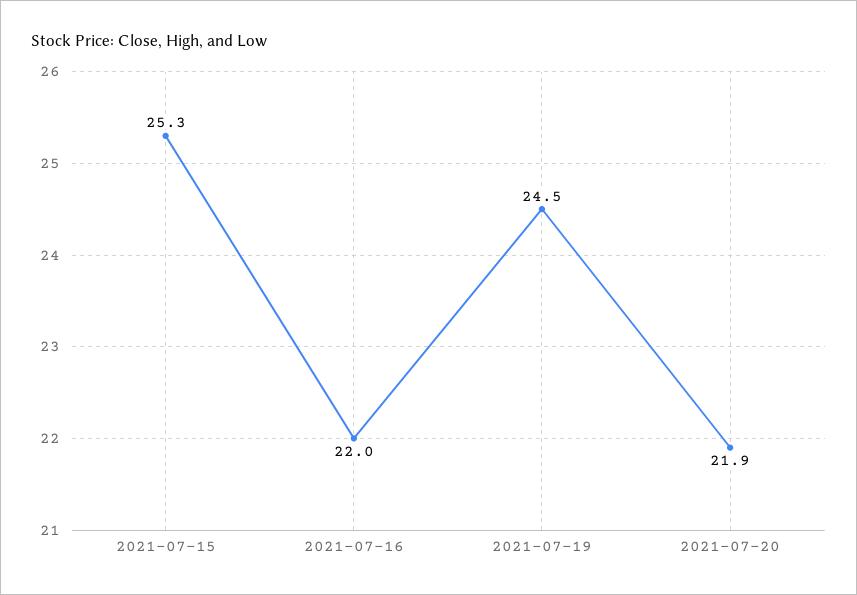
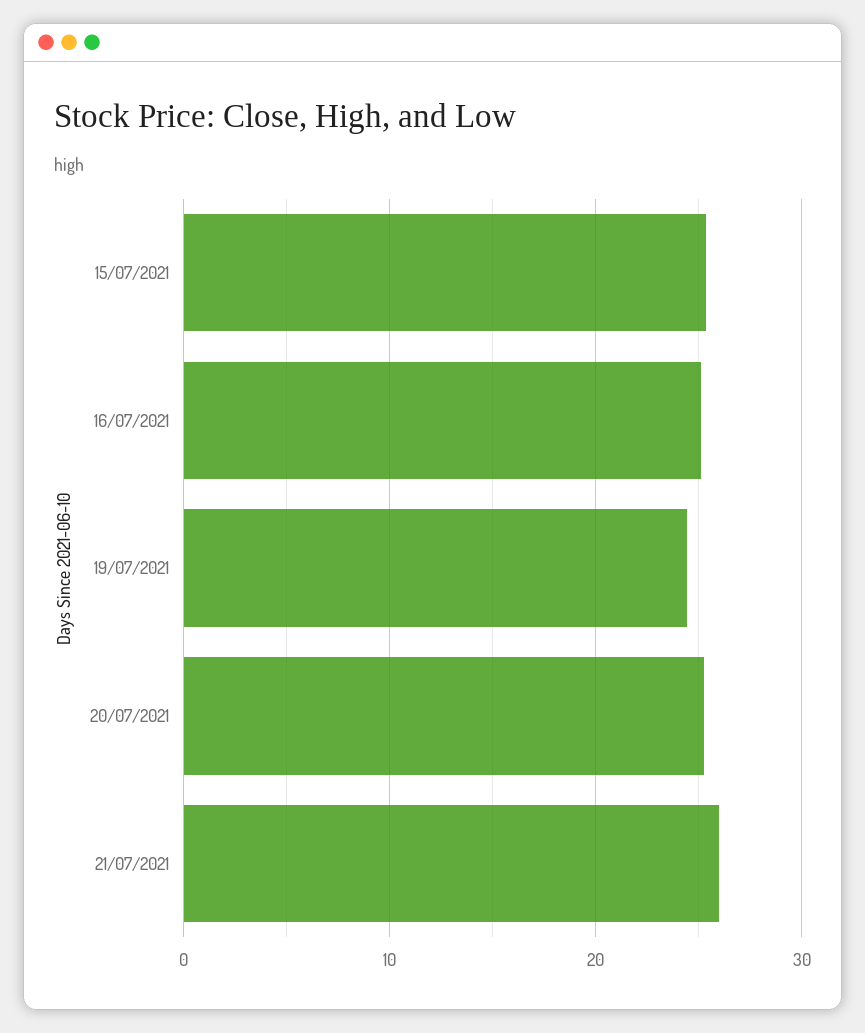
2021-07-16: 22 -> 25
2021-07-20: 21.9 -> 25
21/07/2021: none -> 26

